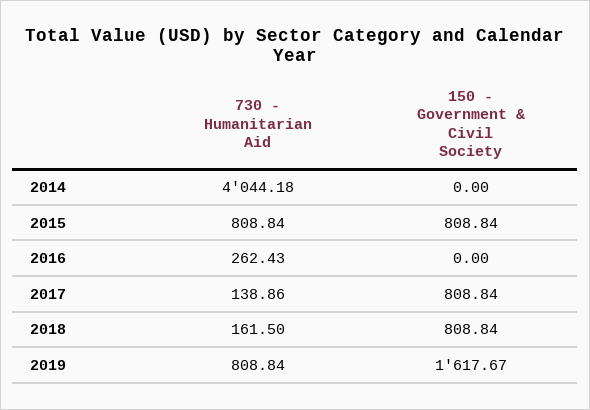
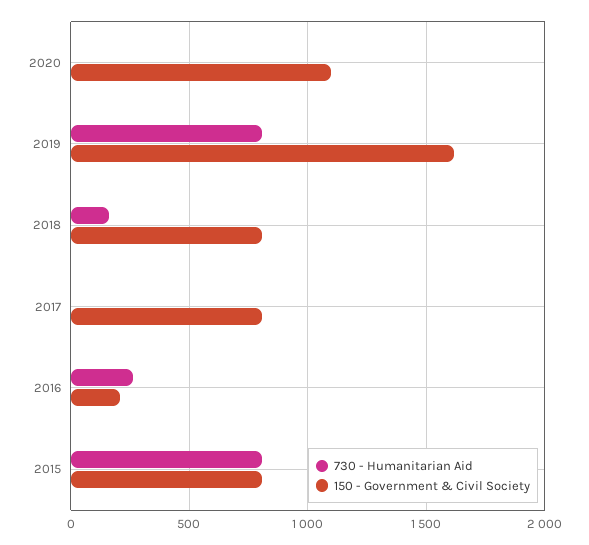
730 - Humanitarian Aid, 2014: 4044.18 -> none
150 - Government & Civil Society, 2014: 0 -> none
150 - Government & Civil Society, 2016: 0 -> 200
730 - Humanitarian Aid, 2017: 138.86 -> 0
730 - Humanitarian Aid, 2020: none -> 0
150 - Government & Civil Society, 2020: none -> 1100

